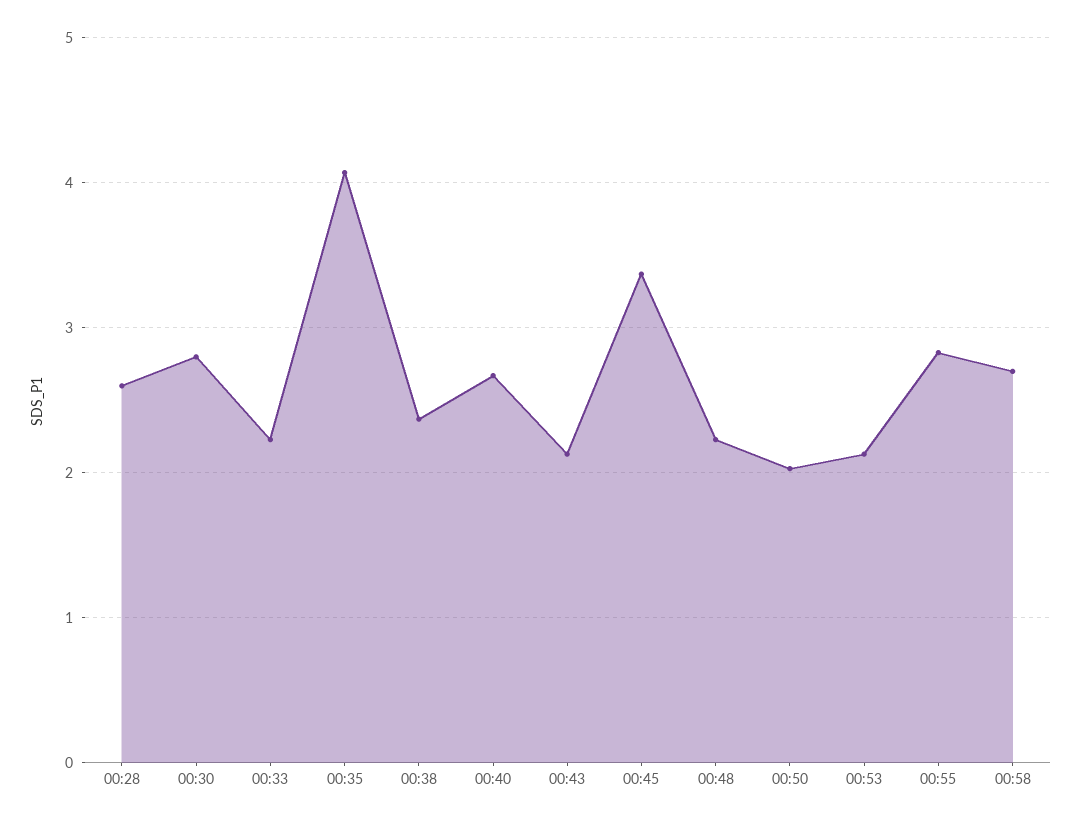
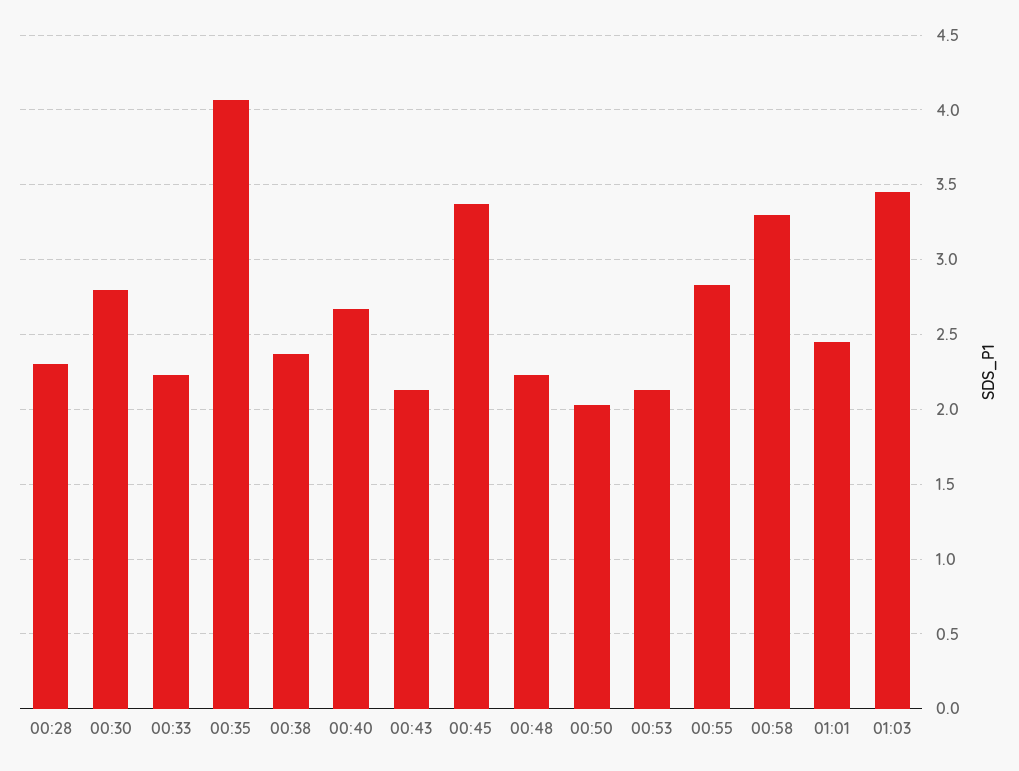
00:28: 2.6 -> 2.3
00:58: 2.7 -> 3.3
01:01: none -> 2.45
01:03: none -> 3.45

